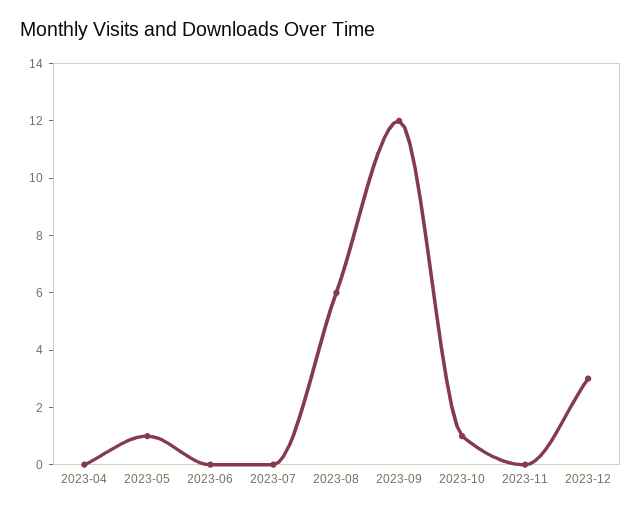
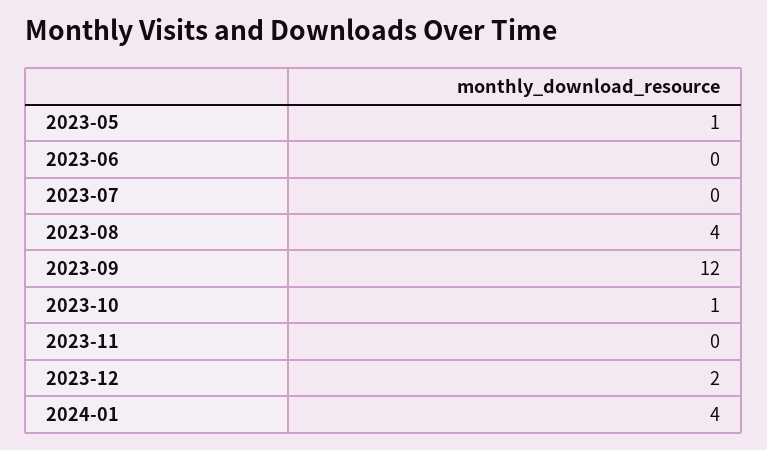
2023-04: 0 -> none
2023-08: 6 -> 4
2023-12: 3 -> 2
2024-01: none -> 4

